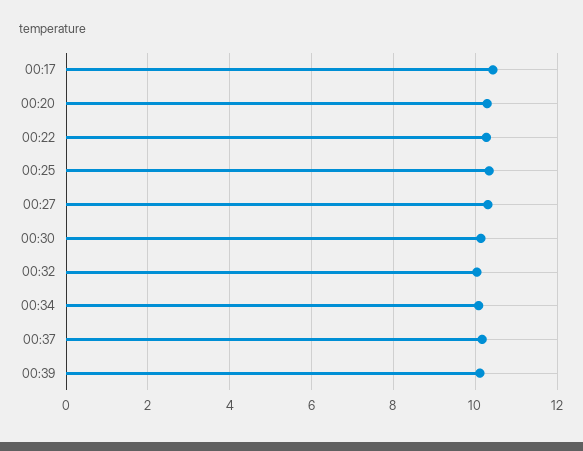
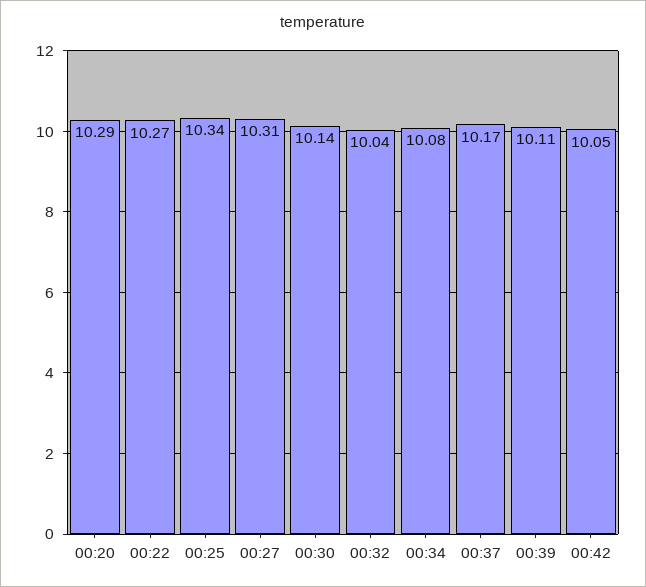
00:17: 10.4 -> none
00:42: none -> 10.05

